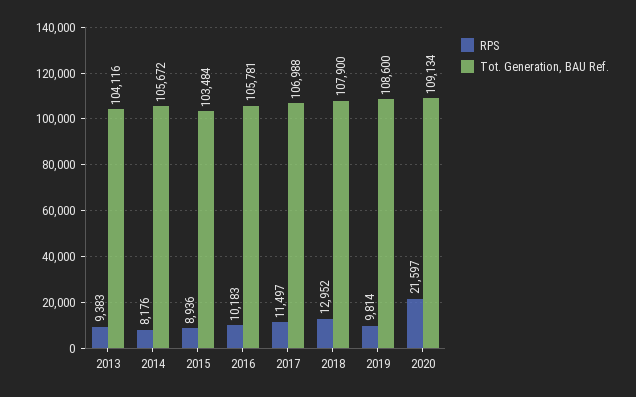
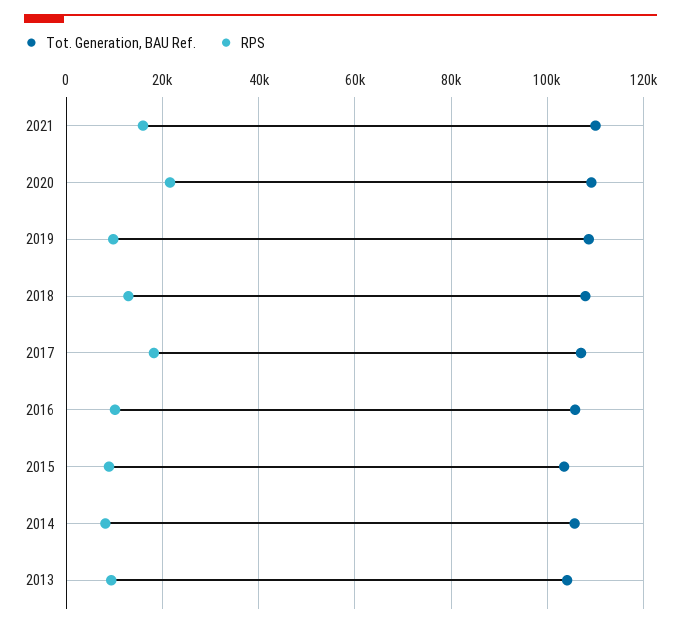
RPS, 2017: 11497 -> 18000
Tot. Generation, BAU Ref., 2021: none -> 110000
RPS, 2021: none -> 16000

